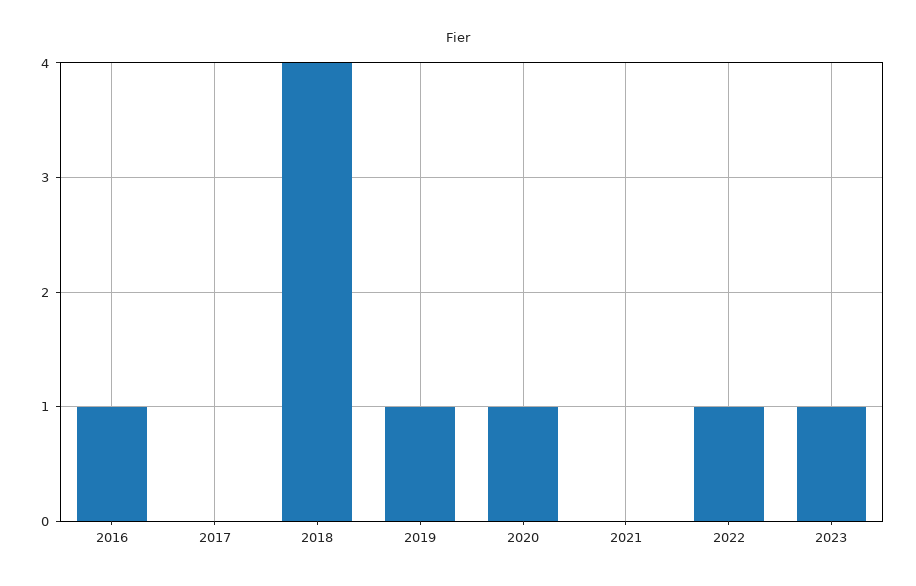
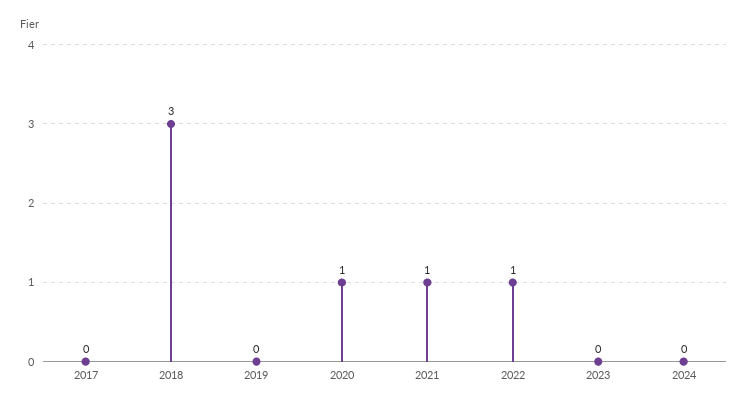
2016: 1 -> none
2018: 4 -> 3
2019: 1 -> 0
2021: 0 -> 1
2023: 1 -> 0
2024: none -> 0

